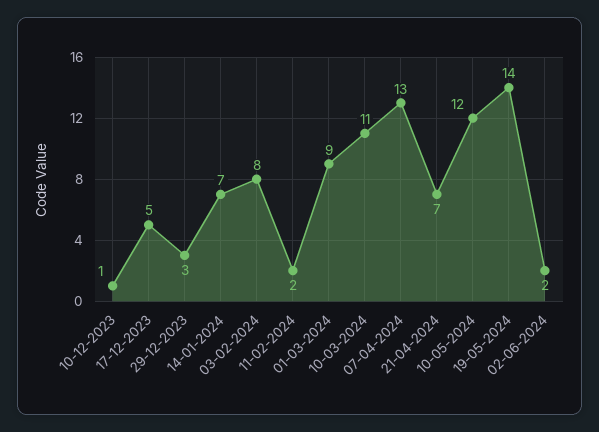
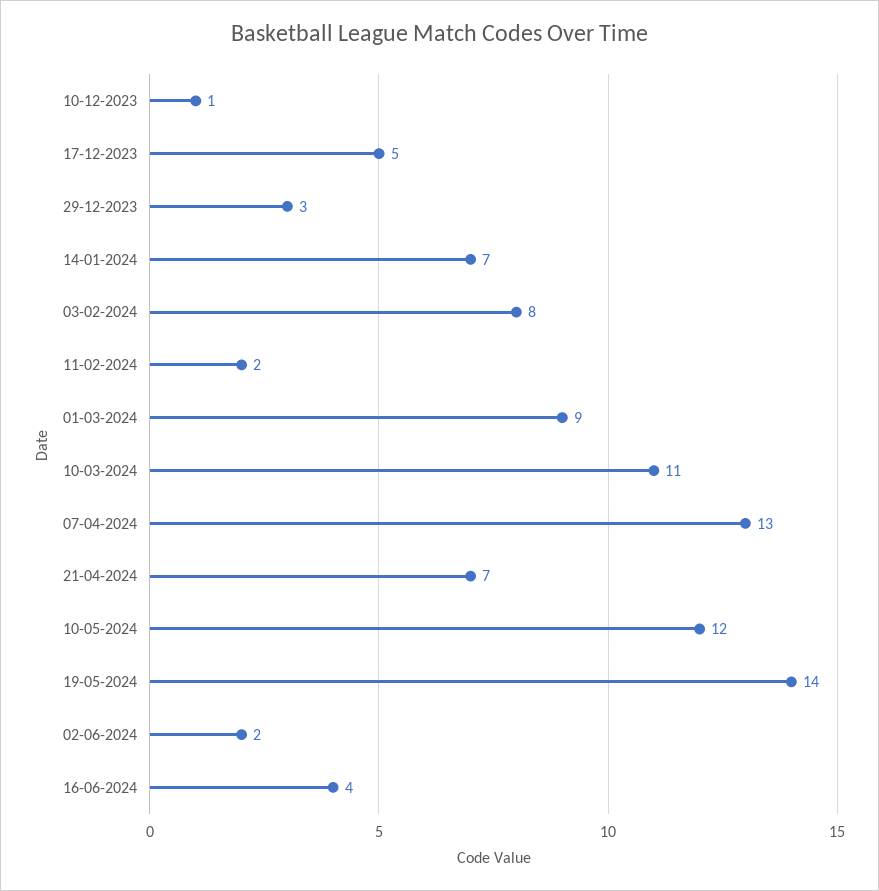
16-06-2024: none -> 4

